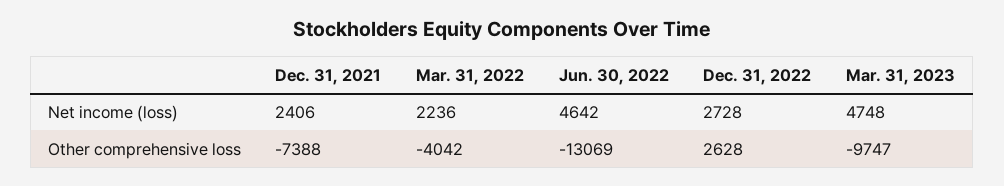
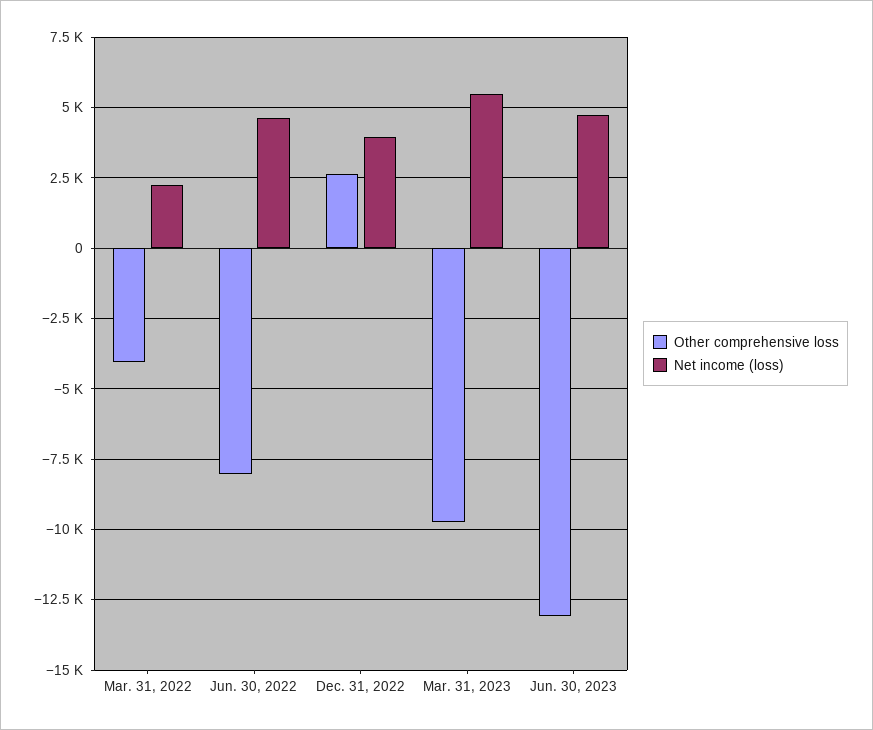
Net income (loss), Dec. 31, 2021: 2406 -> none
Net income (loss), Dec. 31, 2022: 2728 -> 4000
Net income (loss), Mar. 31, 2023: 4748 -> 5500
Other comprehensive loss, Dec. 31, 2021: -7388 -> none
Other comprehensive loss, Jun. 30, 2022: -13069 -> -8000
Other comprehensive loss, Jun. 30, 2023: none -> -13000
Net income (loss), Jun. 30, 2023: none -> 4750

